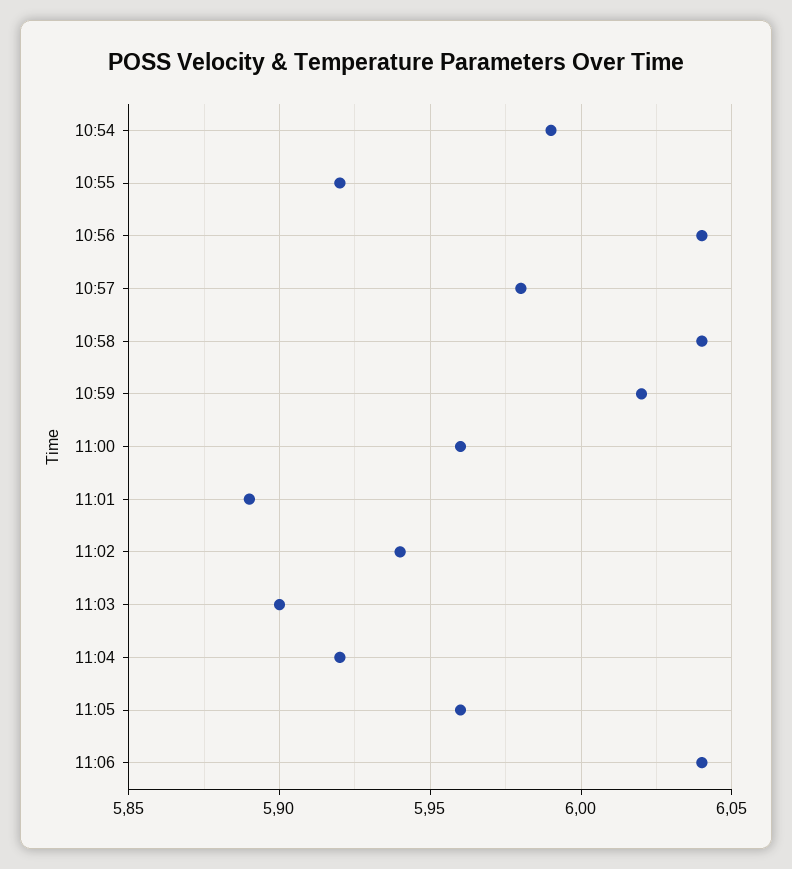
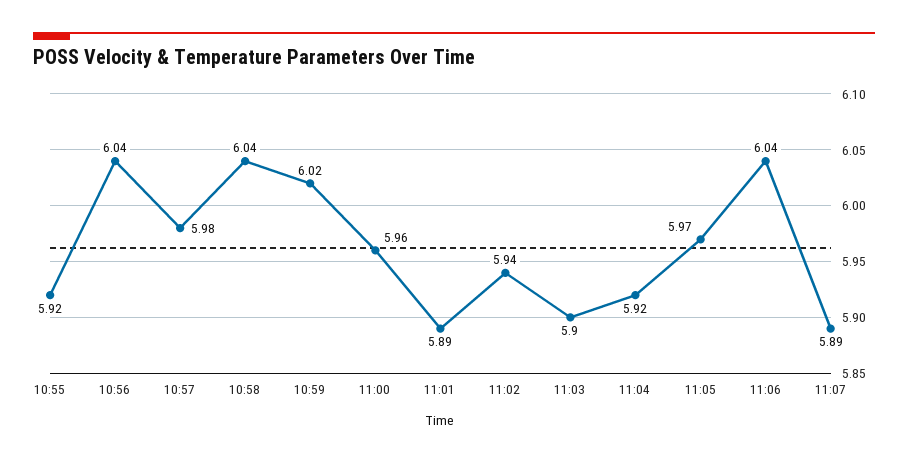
10:54: 5.99 -> none
11:05: 5.96 -> 5.97
11:07: none -> 5.89

